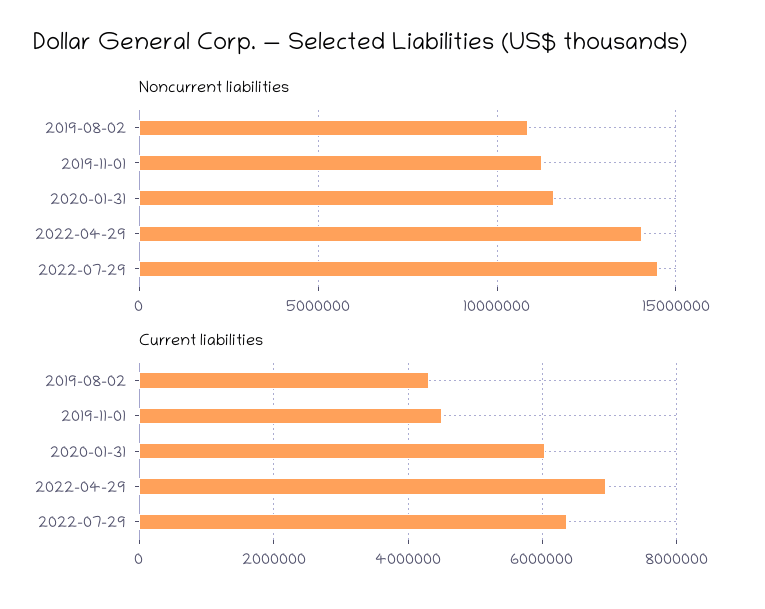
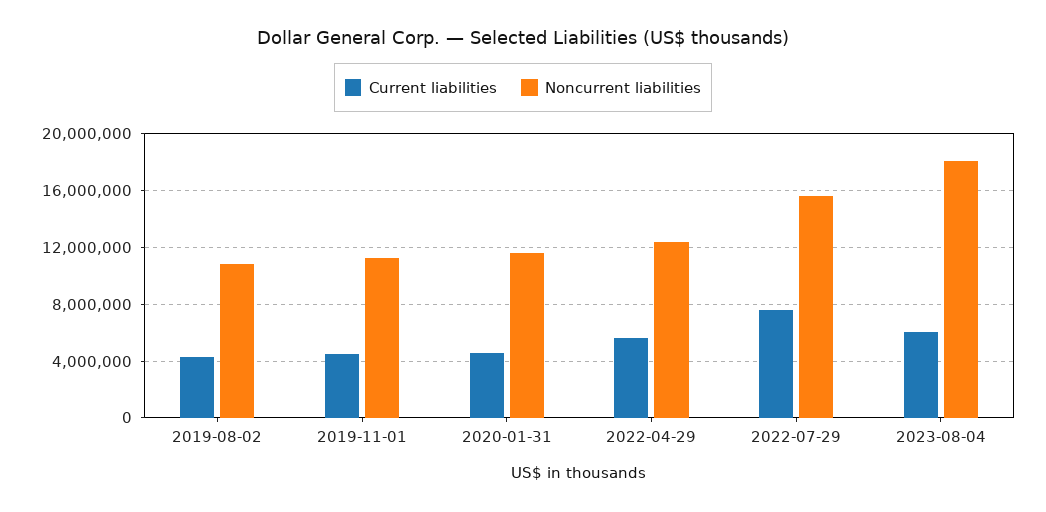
Noncurrent liabilities, 2022-04-29: 14000000 -> 12500000
Noncurrent liabilities, 2022-07-29: 14500000 -> 15500000
Current liabilities, 2020-01-31: 6000000 -> 4500000
Current liabilities, 2022-04-29: 7000000 -> 5500000
Current liabilities, 2022-07-29: 6400000 -> 7500000
Current liabilities, 2023-08-04: none -> 6000000
Noncurrent liabilities, 2023-08-04: none -> 18000000

